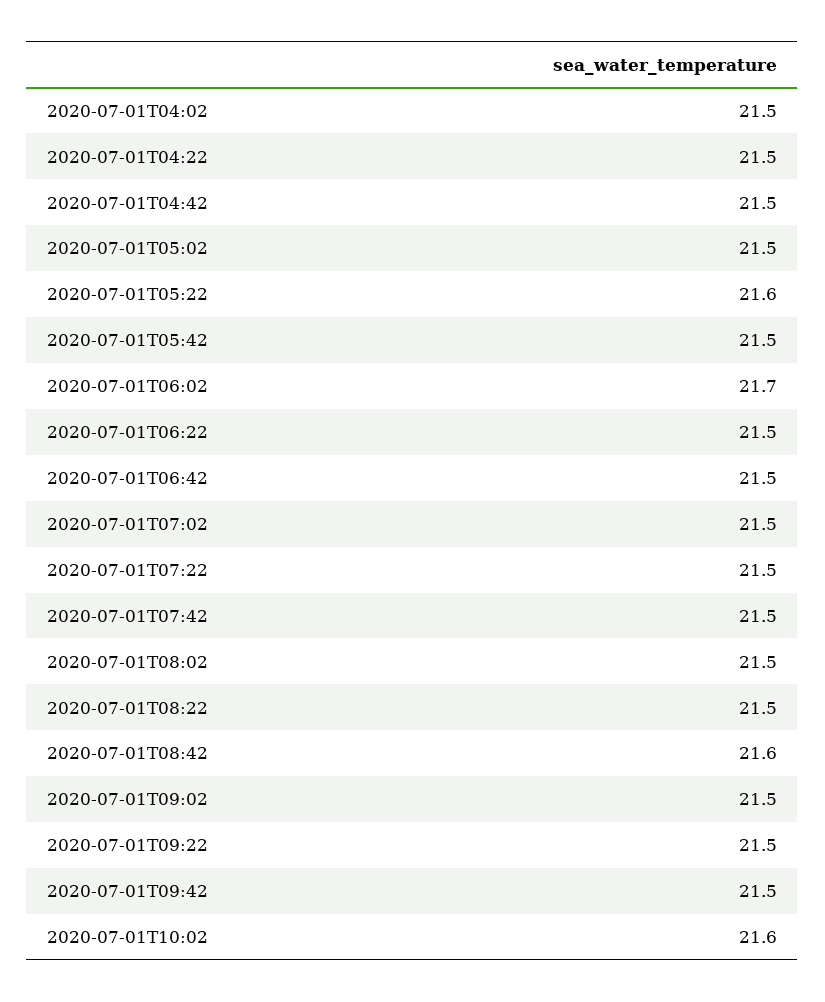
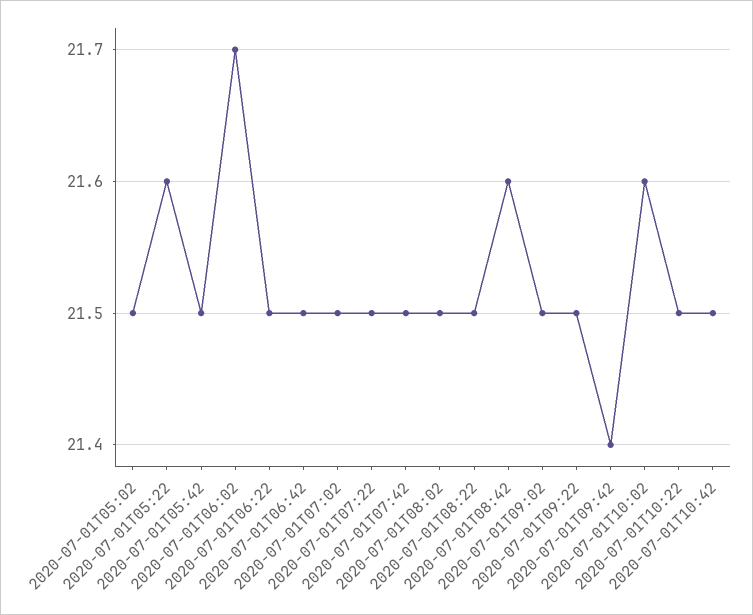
2020-07-01T04:02: 21.5 -> none
2020-07-01T04:22: 21.5 -> none
2020-07-01T04:42: 21.5 -> none
2020-07-01T09:42: 21.5 -> 21.4
2020-07-01T10:22: none -> 21.5
2020-07-01T10:42: none -> 21.5

